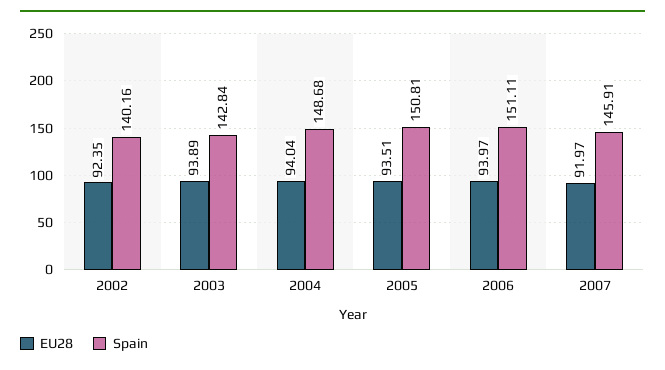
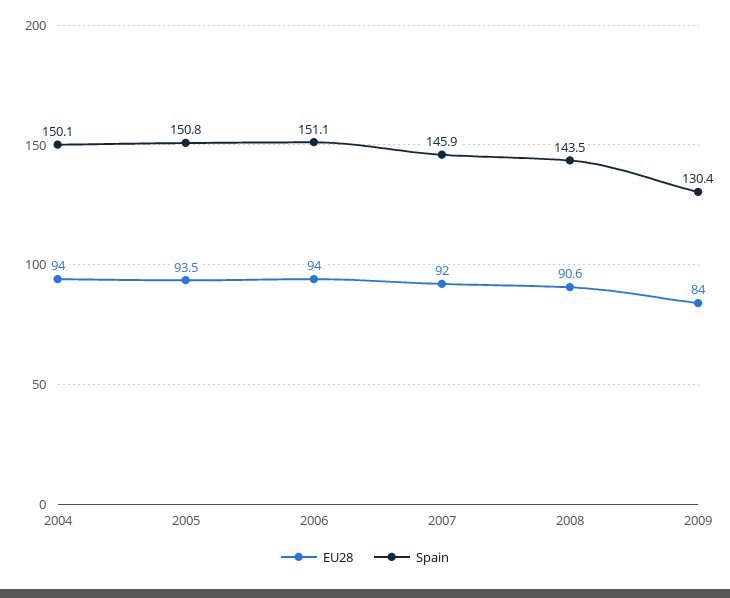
EU28, 2002: 92.35 -> none
Spain, 2002: 140.16 -> none
EU28, 2003: 93.89 -> none
Spain, 2003: 142.84 -> none
Spain, 2004: 148.68 -> 150.1
EU28, 2008: none -> 90.6
Spain, 2008: none -> 143.5
EU28, 2009: none -> 84
Spain, 2009: none -> 130.4

